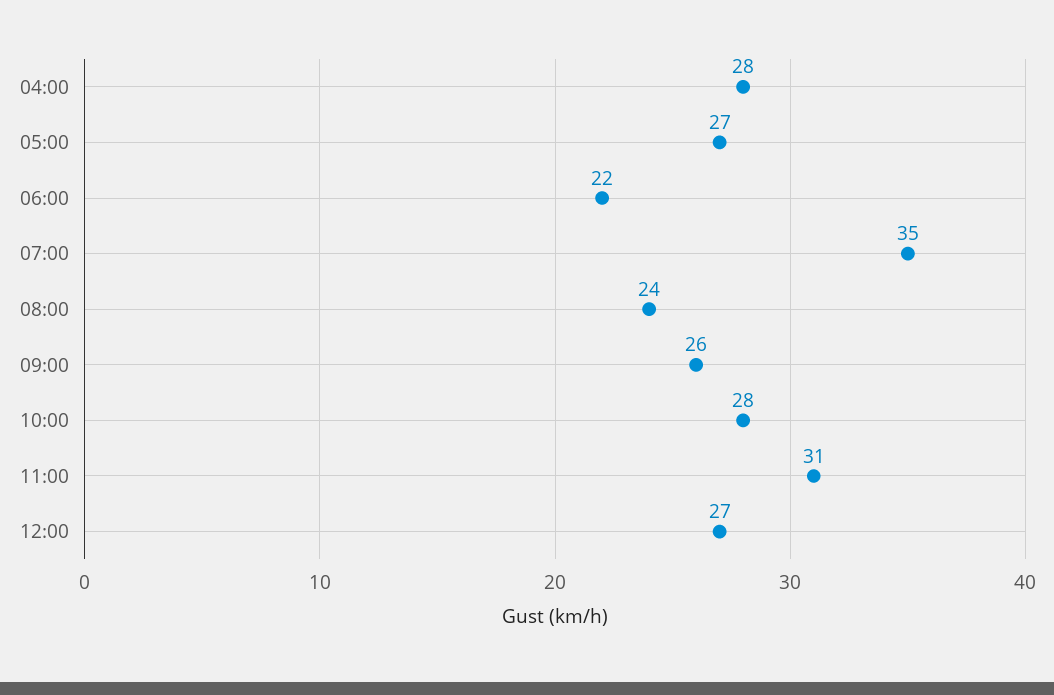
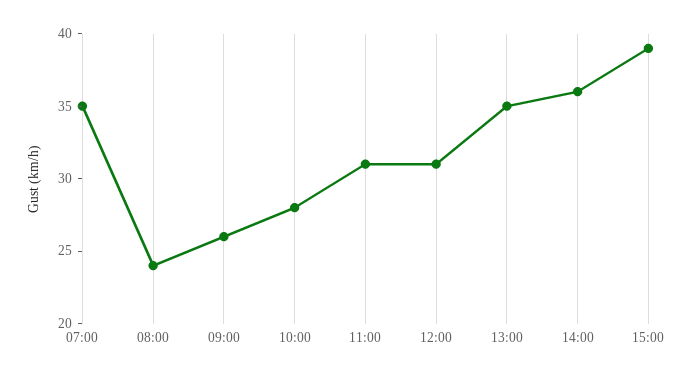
04:00: 28 -> none
05:00: 27 -> none
06:00: 22 -> none
12:00: 27 -> 31
13:00: none -> 35
14:00: none -> 36
15:00: none -> 39

